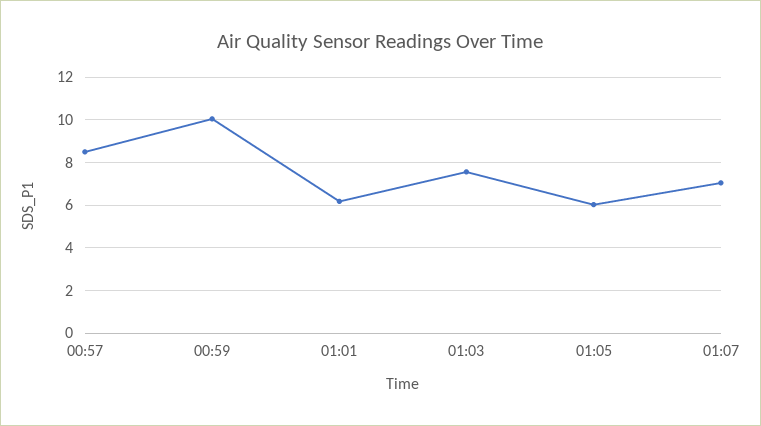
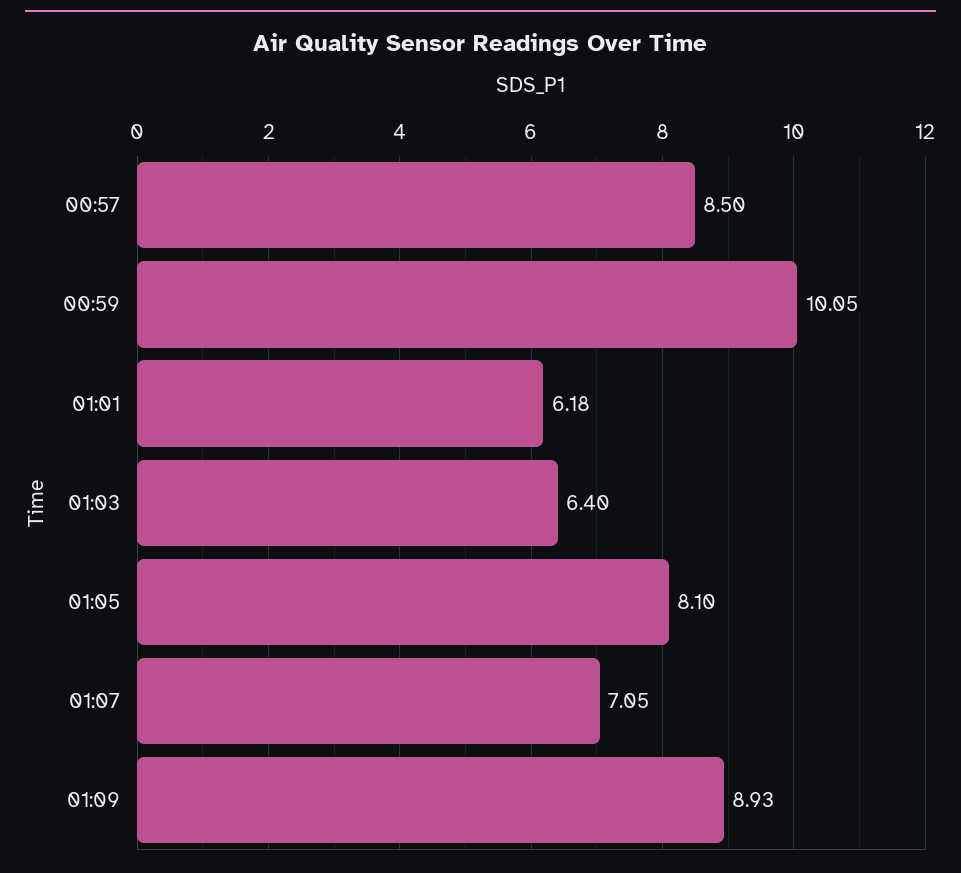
01:03: 7.5 -> 6.4
01:05: 6 -> 8.1
01:09: none -> 8.93

